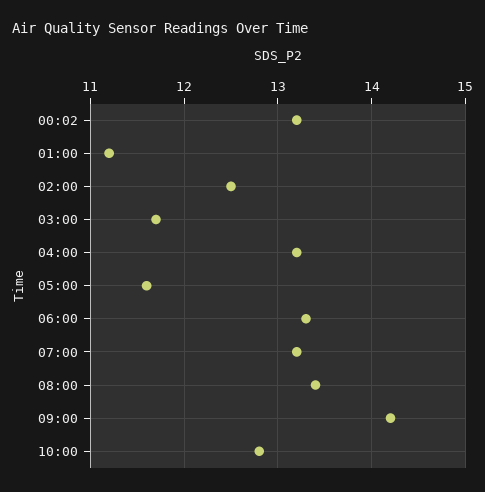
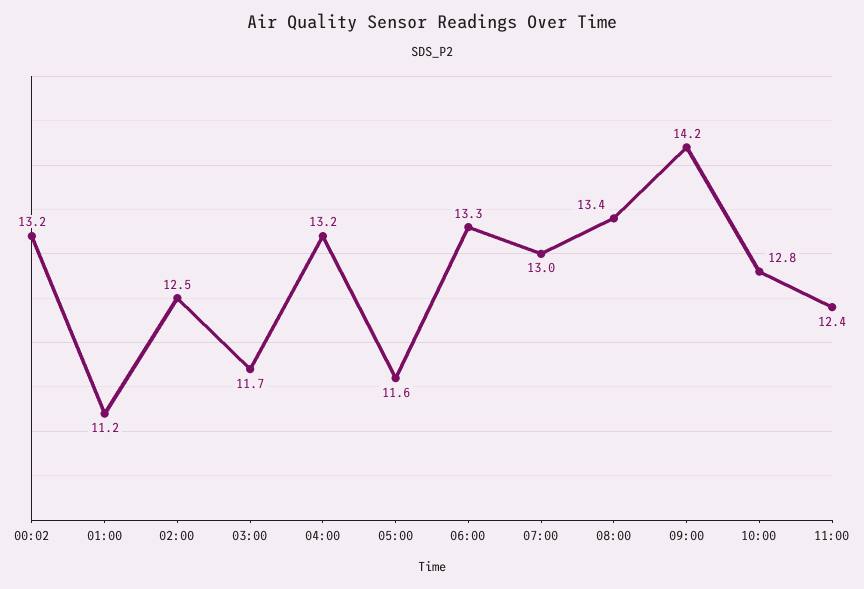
07:00: 13.2 -> 13
11:00: none -> 12.4

